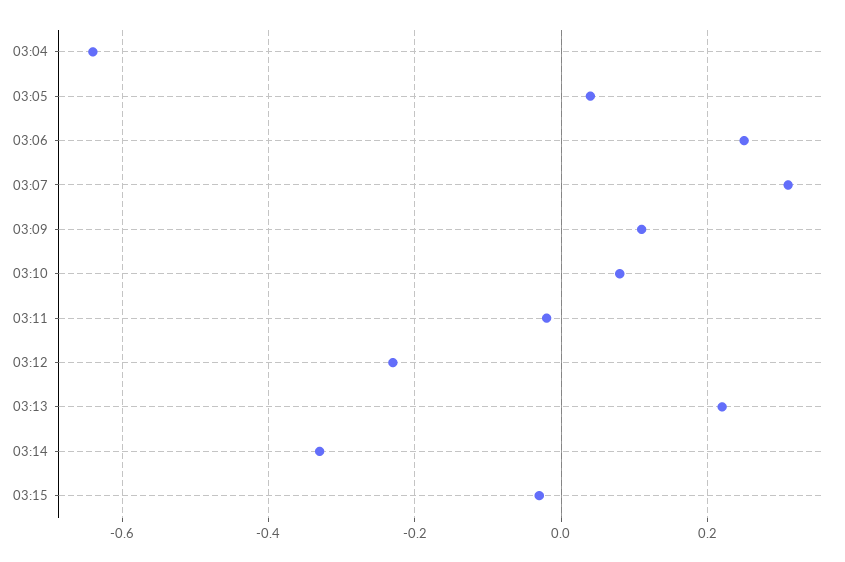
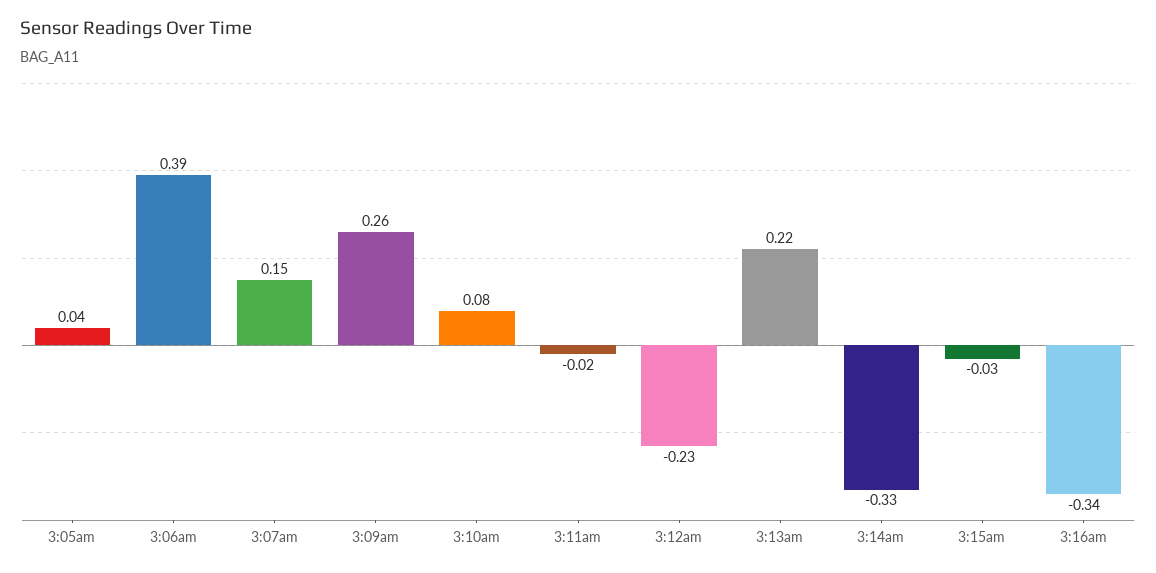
03:04: -0.65 -> none
03:06: 0.25 -> 0.39
03:07: 0.3 -> 0.15
03:09: 0.1 -> 0.26
3:16am: none -> -0.34

